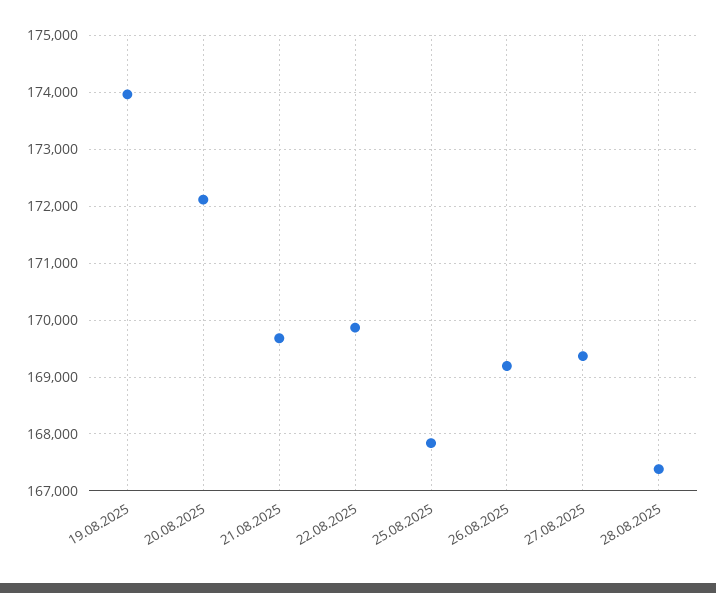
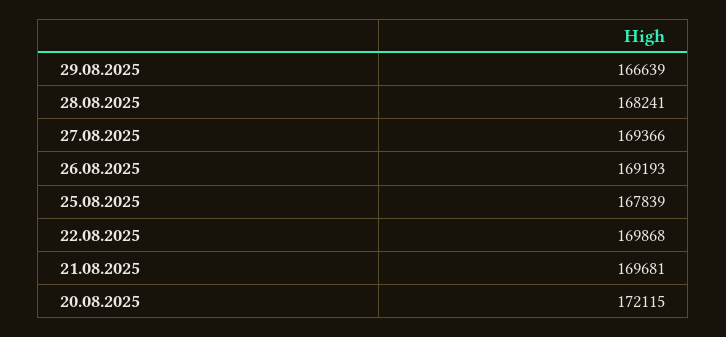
19.08.2025: 174000 -> none
28.08.2025: 167400 -> 168241
29.08.2025: none -> 166639

